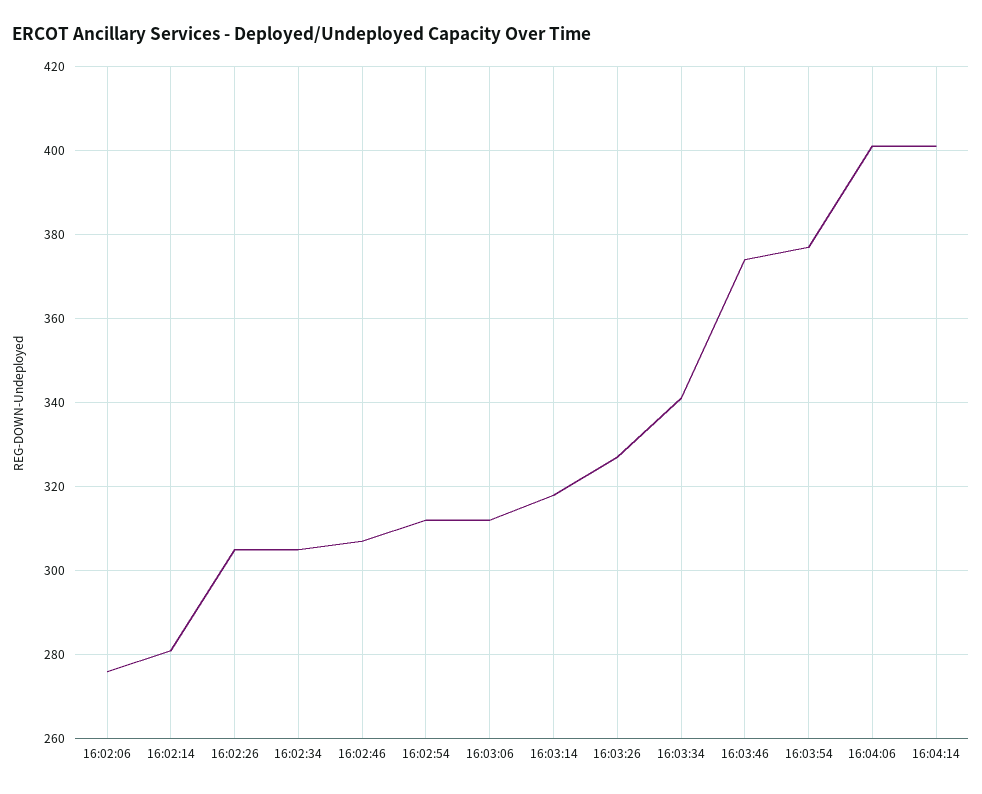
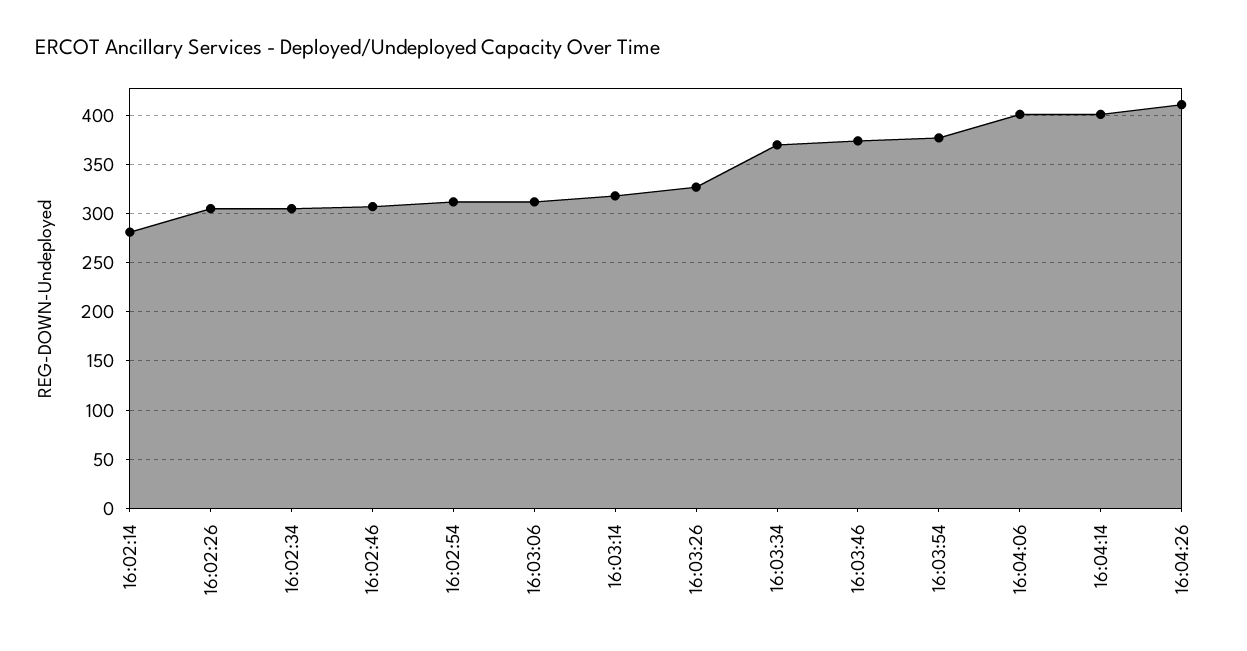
16:02:06: 275 -> none
16:03:34: 340 -> 370
16:04:26: none -> 410

